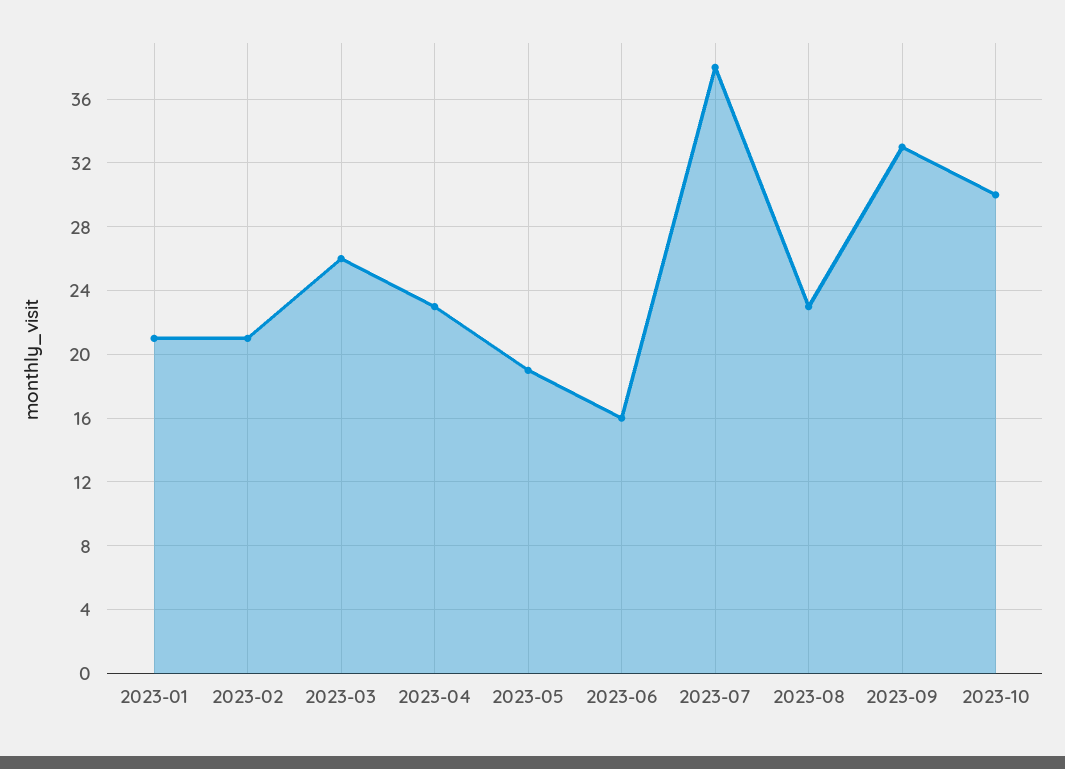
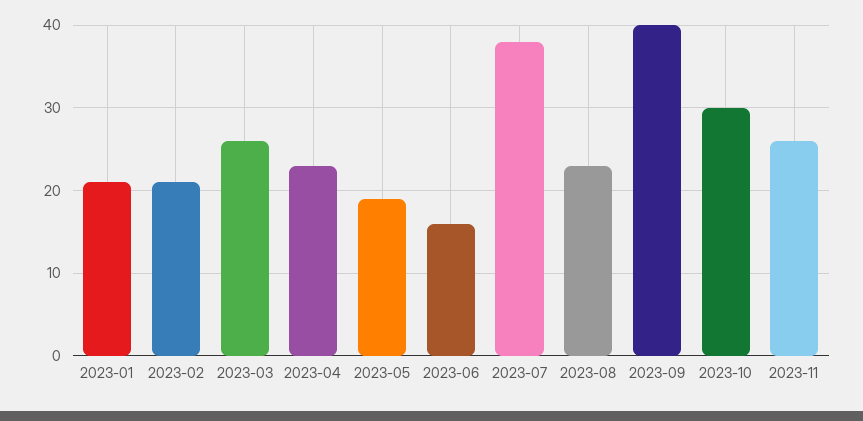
2023-09: 33 -> 40
2023-11: none -> 26

